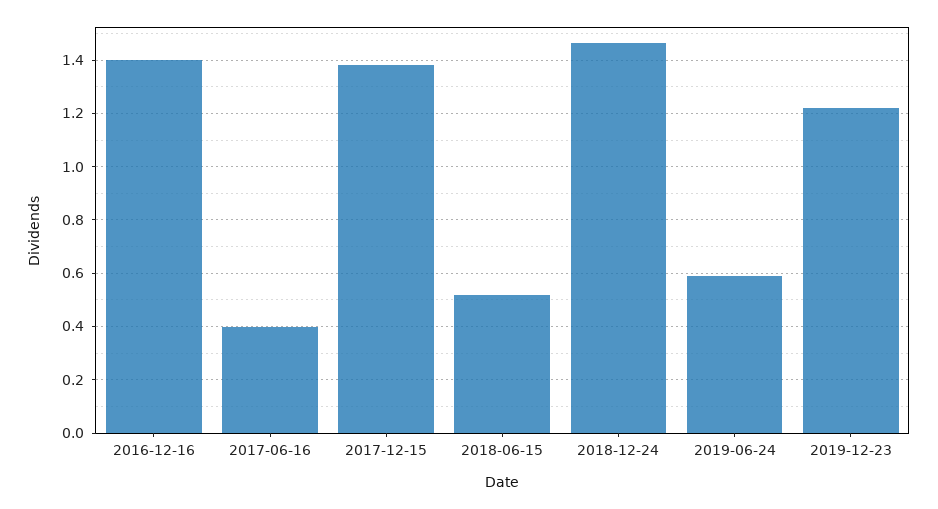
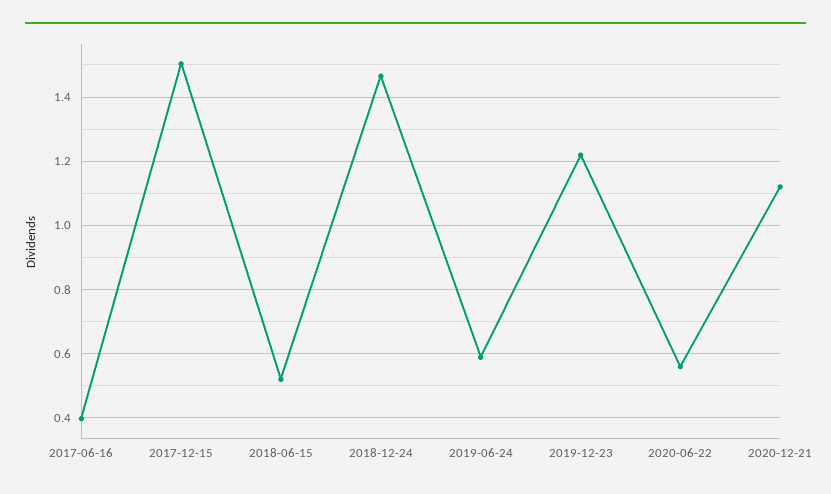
2016-12-16: 1.4 -> none
2017-12-15: 1.375 -> 1.5
2020-06-22: none -> 0.56
2020-12-21: none -> 1.12

